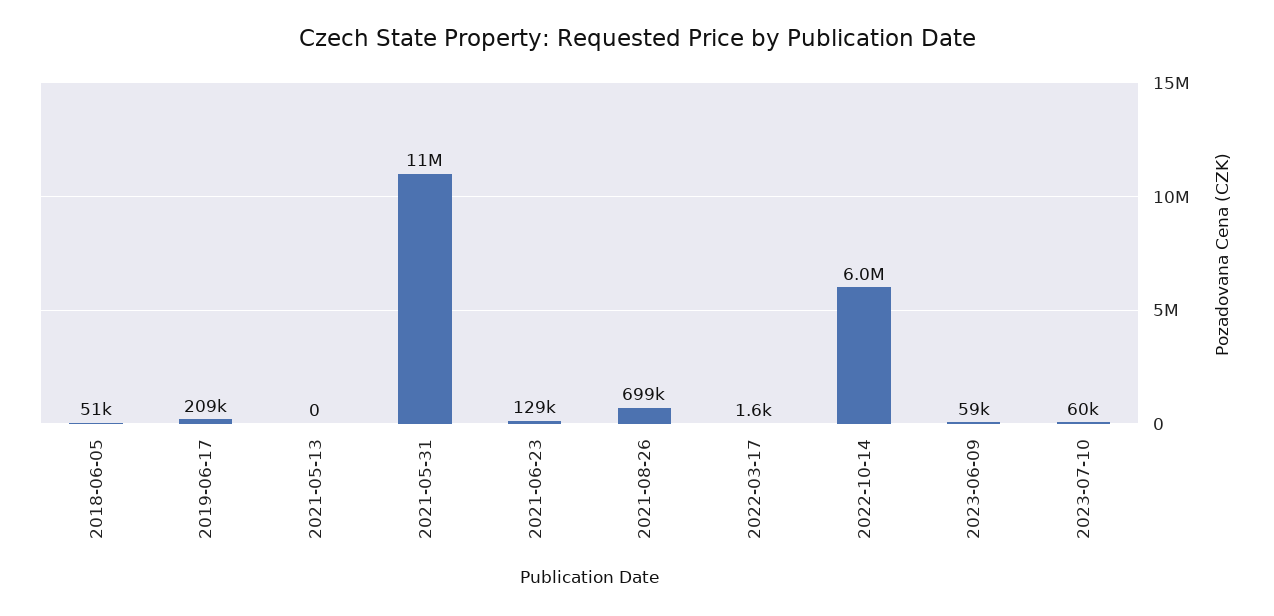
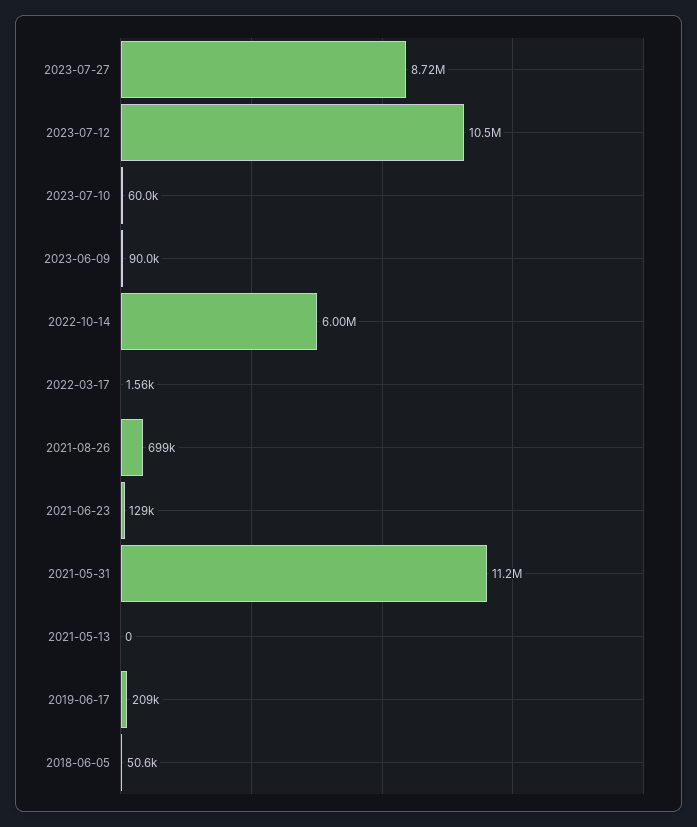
2023-06-09: 59000 -> 90000
2023-07-27: none -> 8720000
2023-07-12: none -> 10500000

